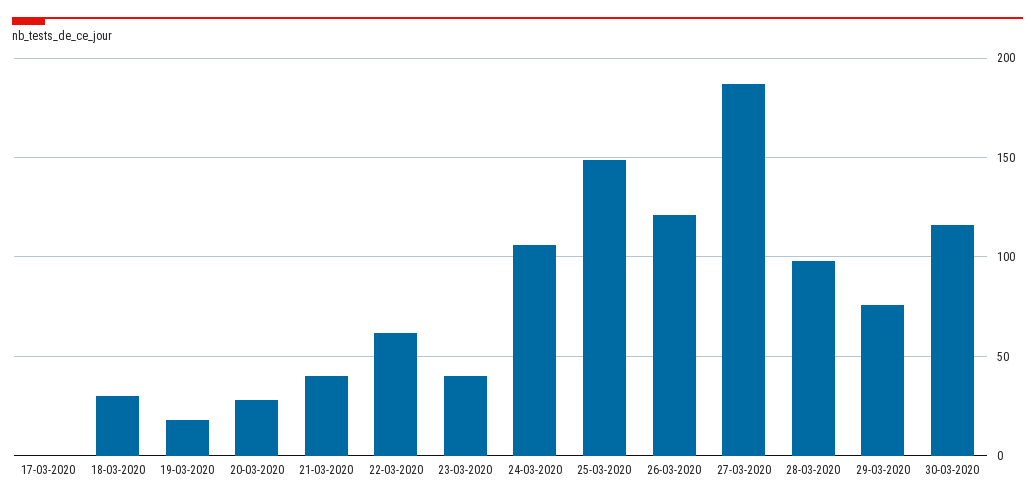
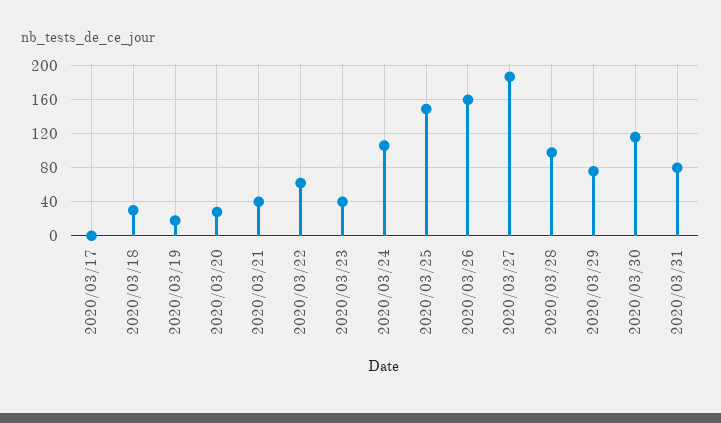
26-03-2020: 120 -> 160
2020/03/31: none -> 80

